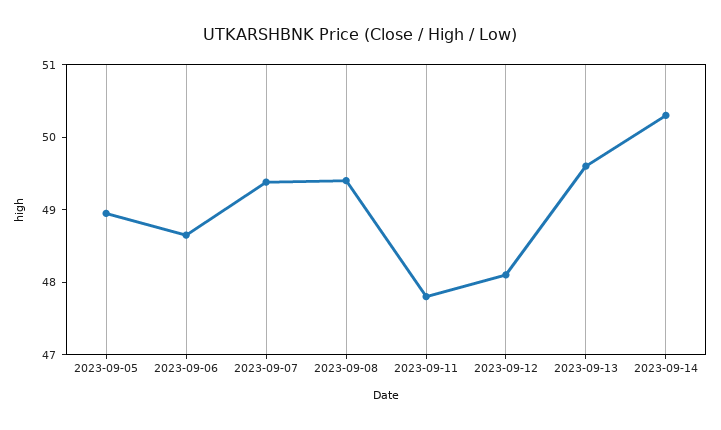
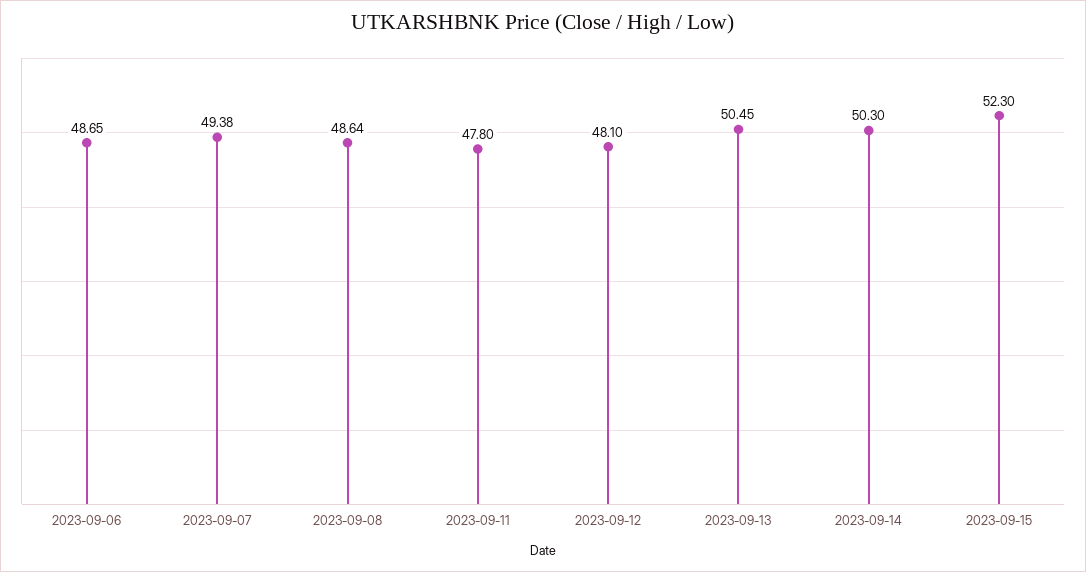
2023-09-05: 49 -> none
2023-09-08: 49.4 -> 48.64
2023-09-13: 49.6 -> 50.45
2023-09-15: none -> 52.3

